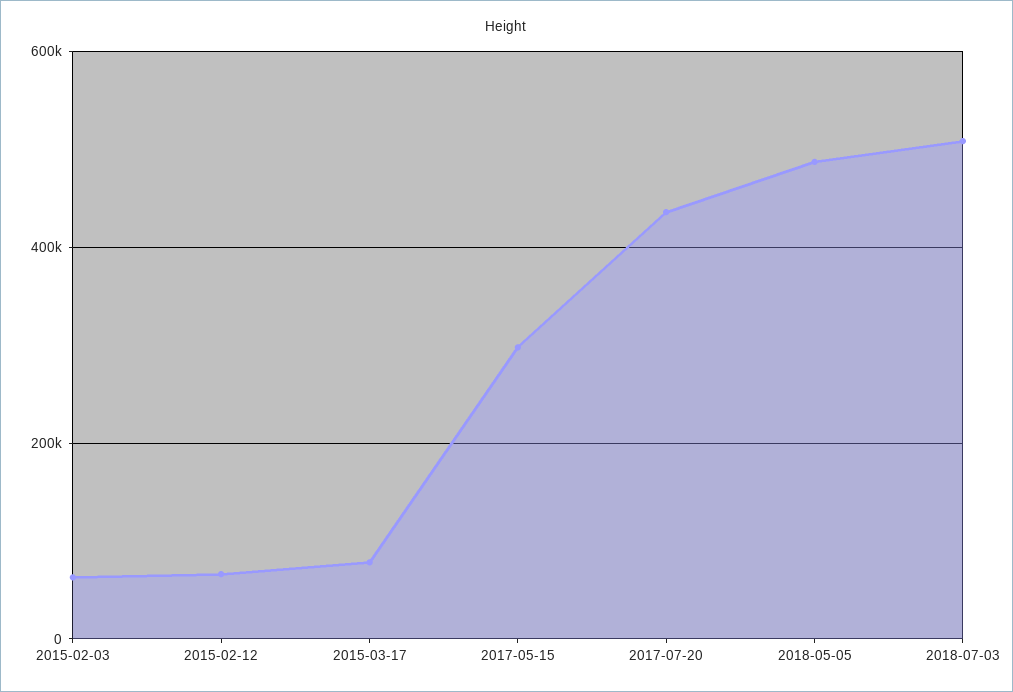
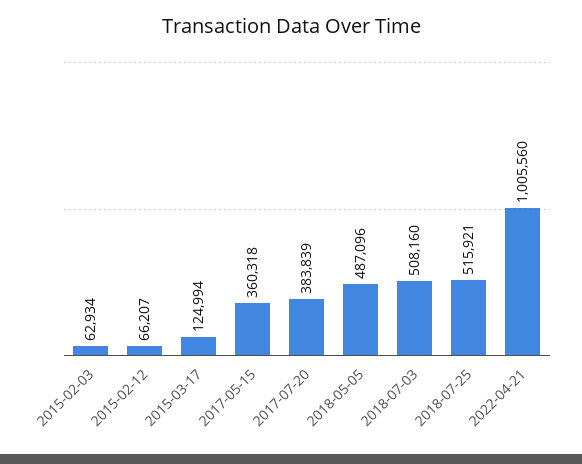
2015-03-17: 80000 -> 124994
2017-05-15: 300000 -> 360318
2017-07-20: 440000 -> 383839
2018-07-25: none -> 515921
2022-04-21: none -> 1005560

